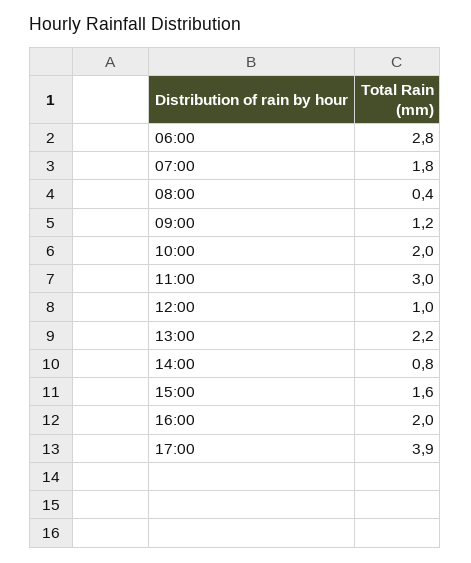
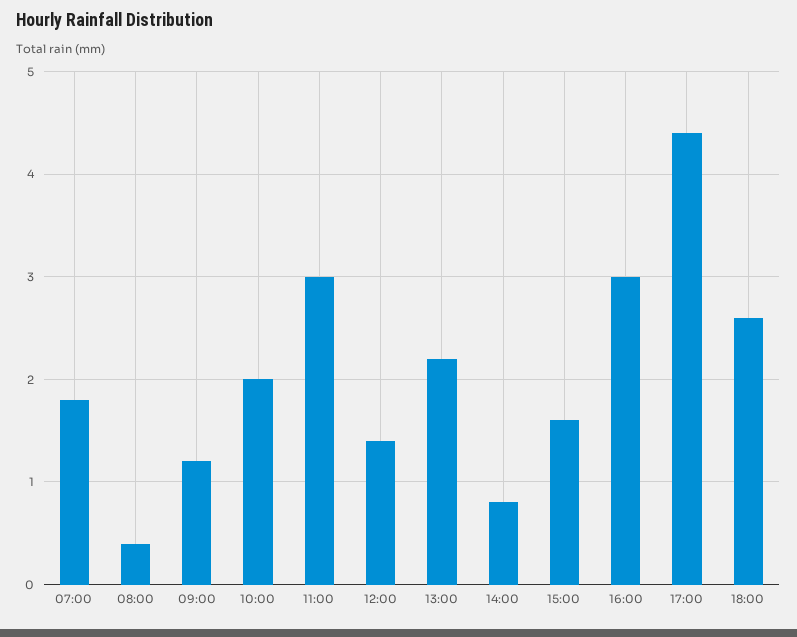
06:00: 2.8 -> none
12:00: 1 -> 1.4
16:00: 2 -> 3
17:00: 3.9 -> 4.4
18:00: none -> 2.6

